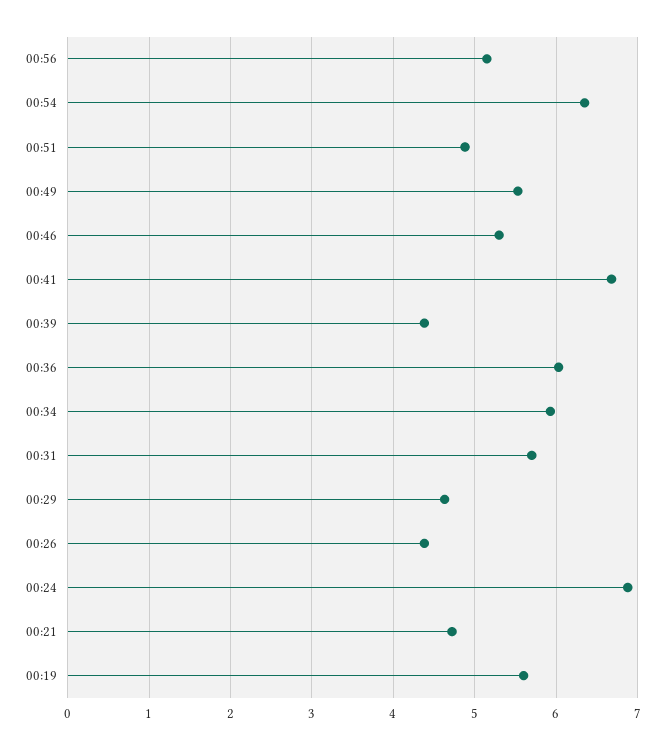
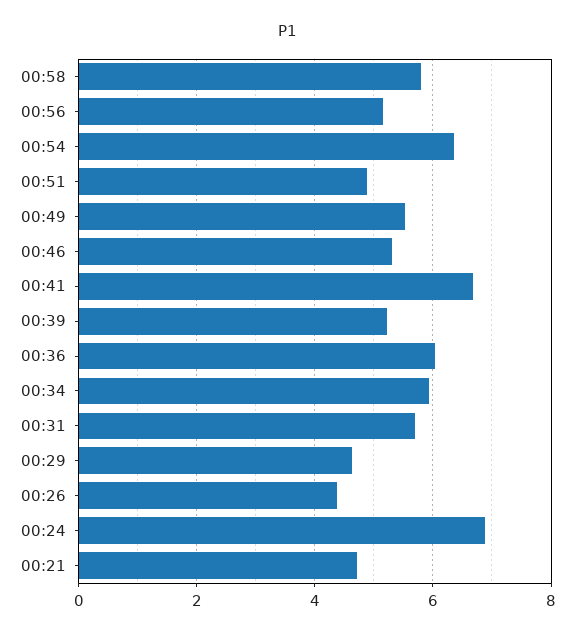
00:39: 4.4 -> 5.2
00:19: 5.6 -> none
00:58: none -> 5.8

